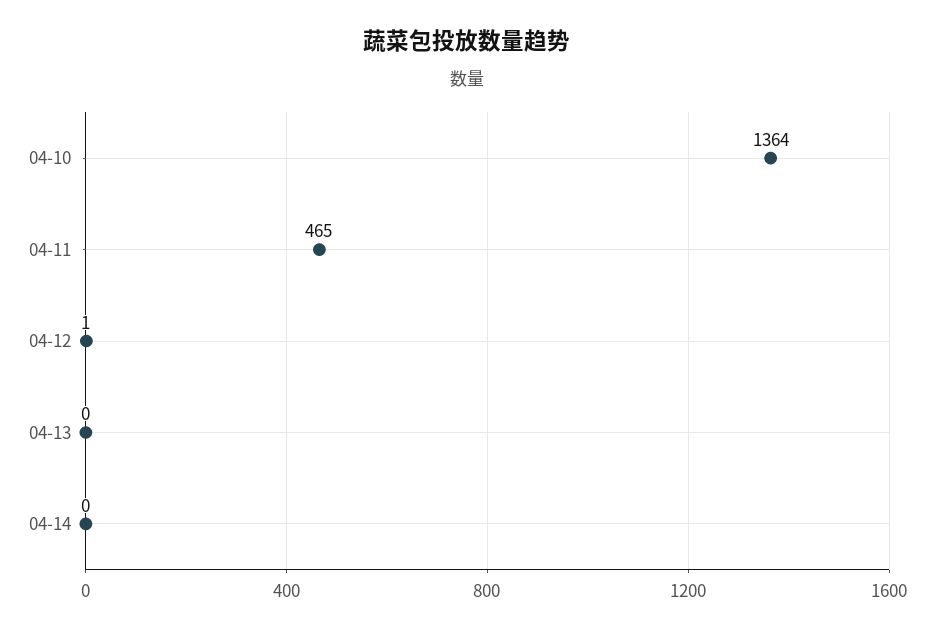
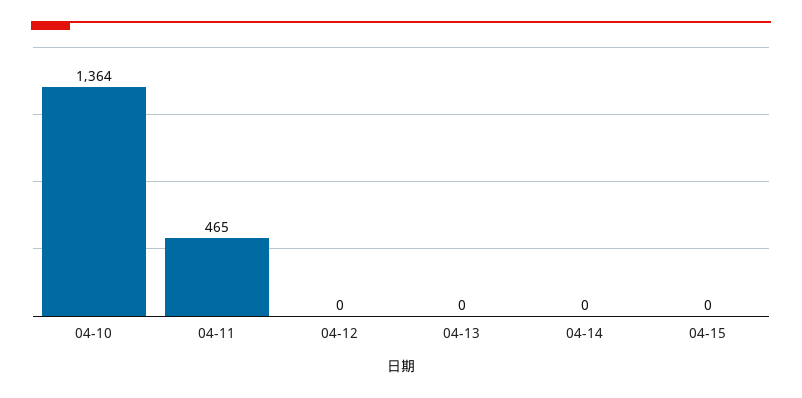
04-12: 1 -> 0
04-15: none -> 0

